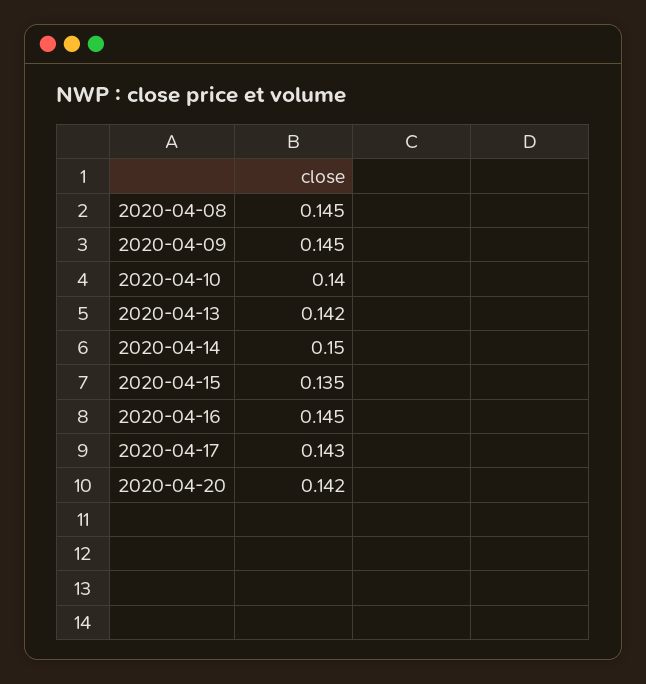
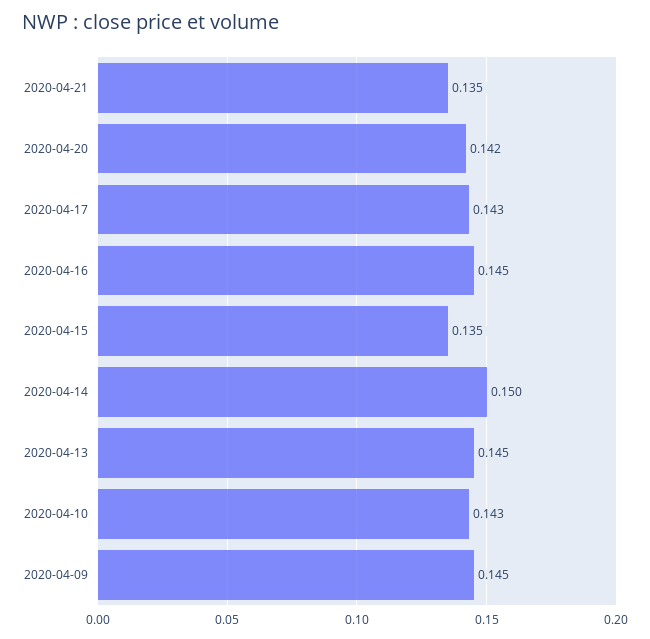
2020-04-08: 0.145 -> none
2020-04-10: 0.14 -> 0.143
2020-04-13: 0.142 -> 0.145
2020-04-21: none -> 0.135

